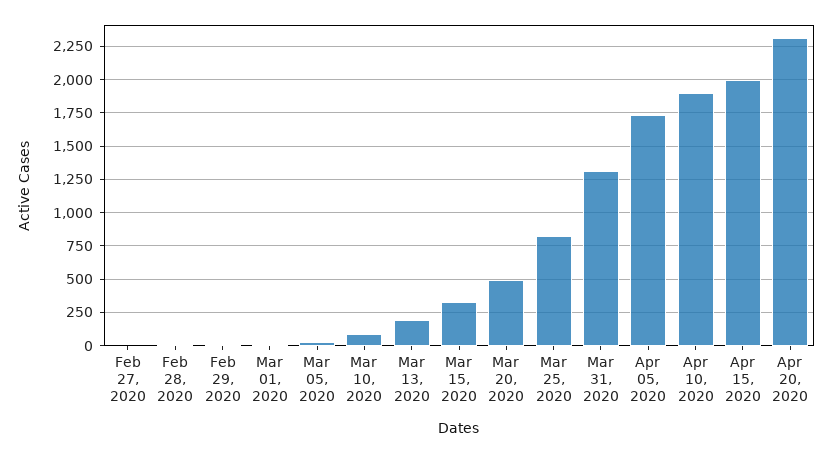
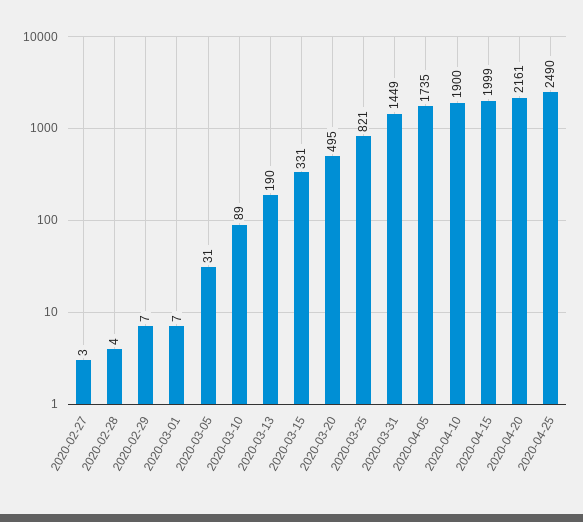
Mar 31, 2020: 1300 -> 1449
Apr 20, 2020: 2300 -> 2161
2020-04-25: none -> 2490

